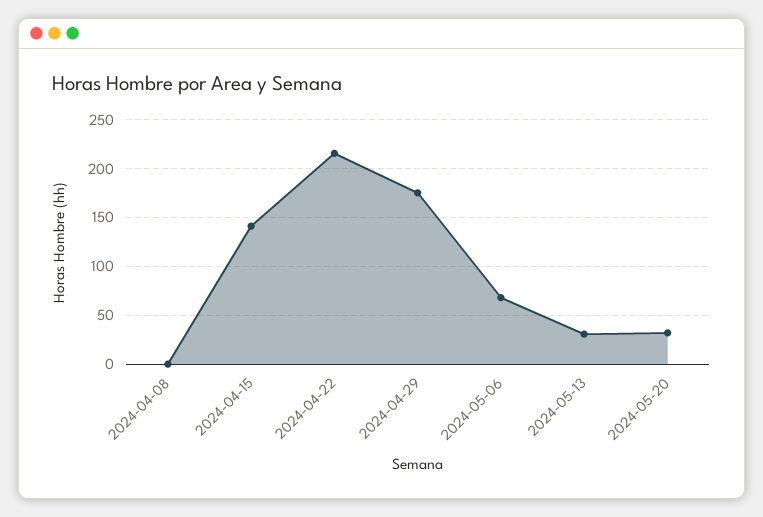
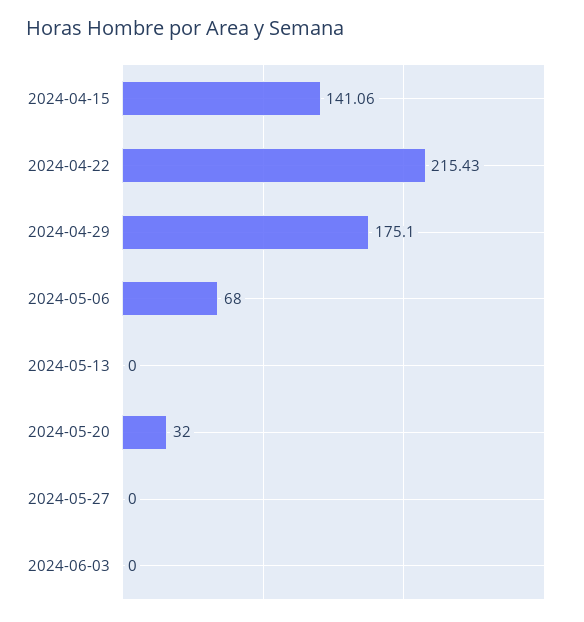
2024-04-08: 0 -> none
2024-05-13: 30 -> 0
2024-05-27: none -> 0
2024-06-03: none -> 0

